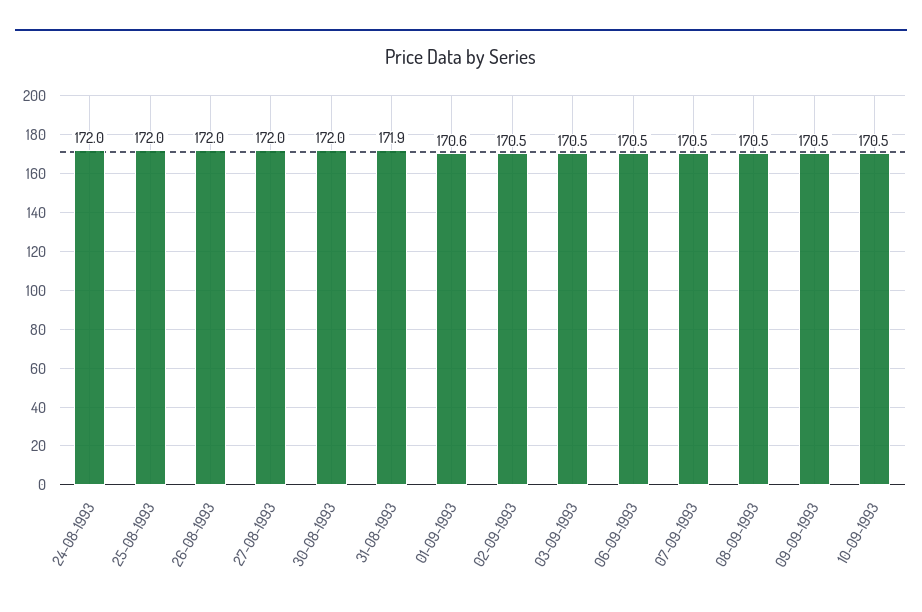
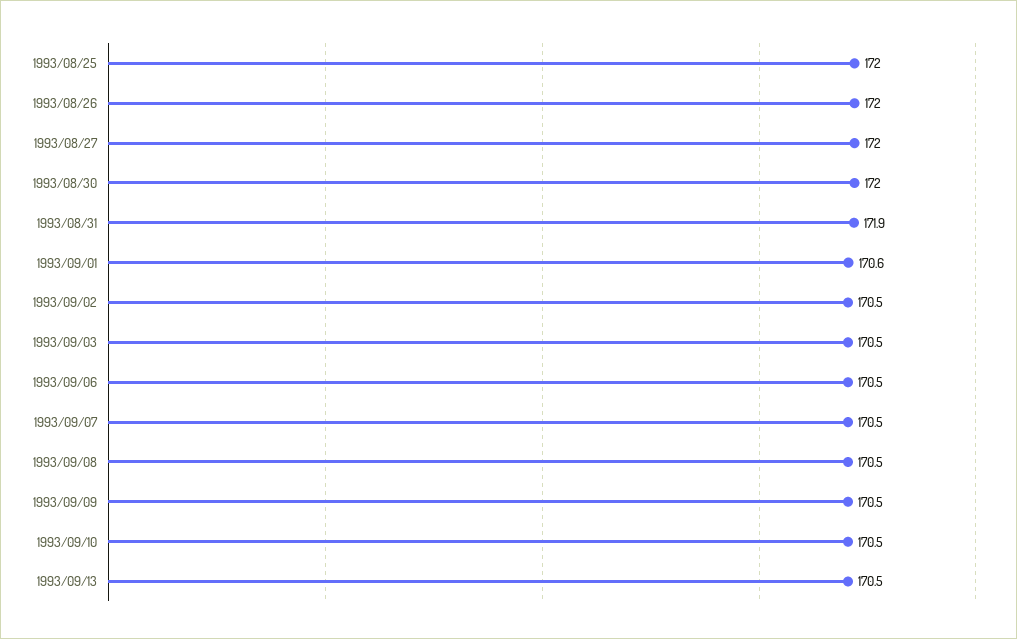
24-08-1993: 172 -> none
1993/09/13: none -> 170.5

